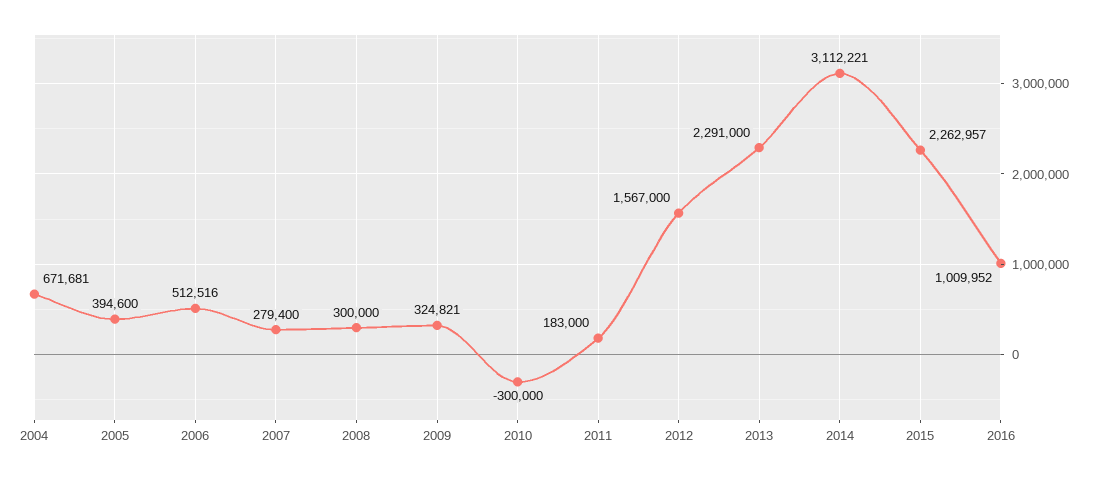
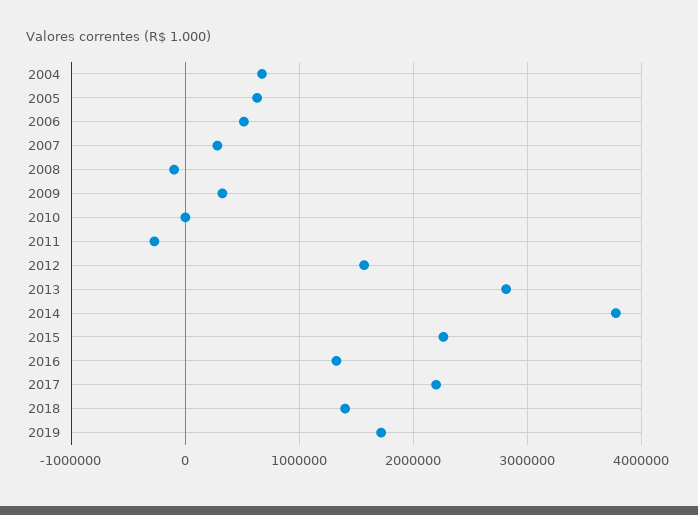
2005: 394600 -> 600000
2008: 300000 -> -100000
2010: -300000 -> 0
2011: 183000 -> -300000
2013: 2291000 -> 2800000
2014: 3112221 -> 3800000
2016: 1009952 -> 1300000
2017: none -> 2200000
2018: none -> 1400000
2019: none -> 1700000

